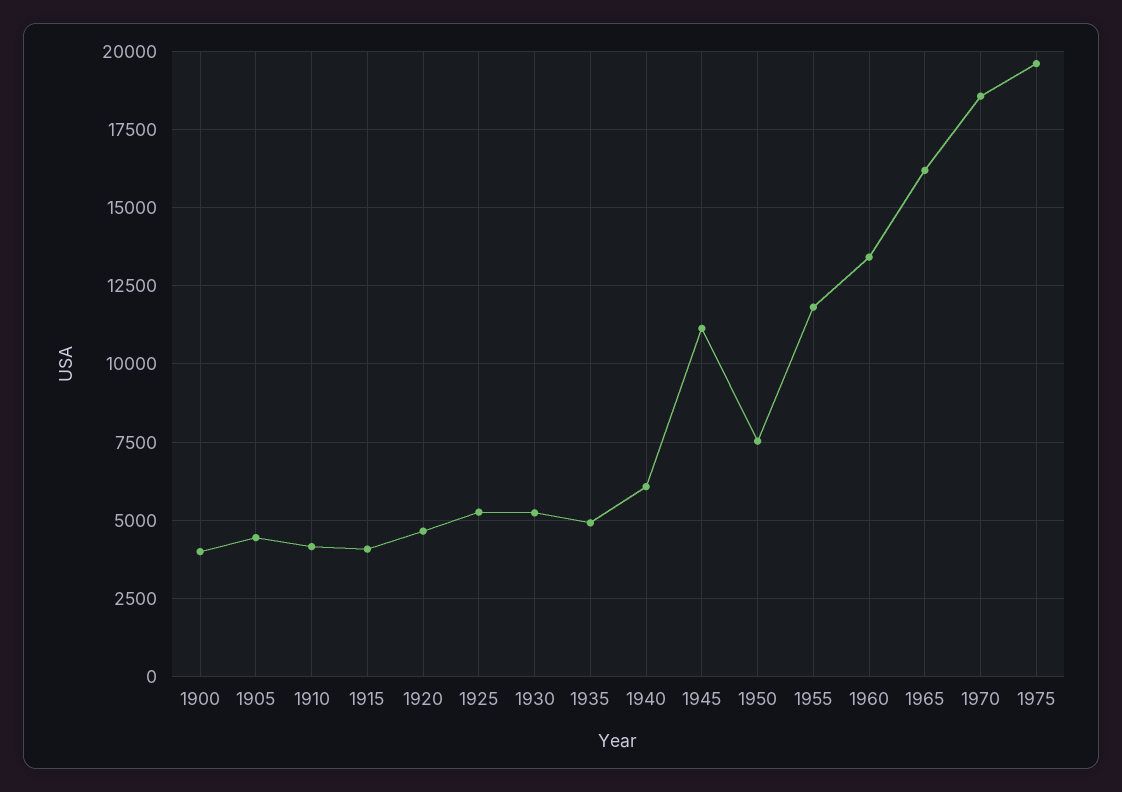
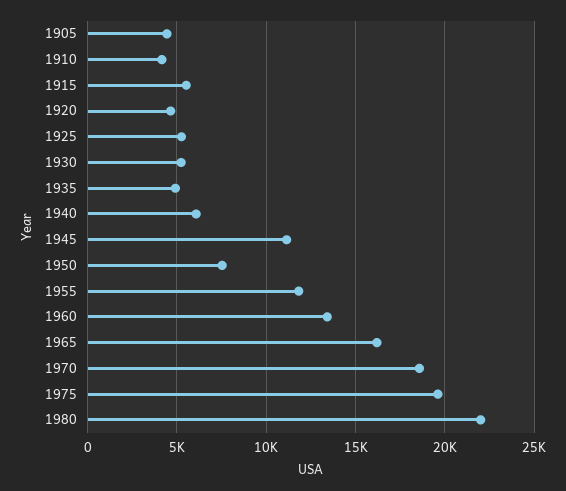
1900: 4000 -> none
1915: 4000 -> 5500
1980: none -> 22000

